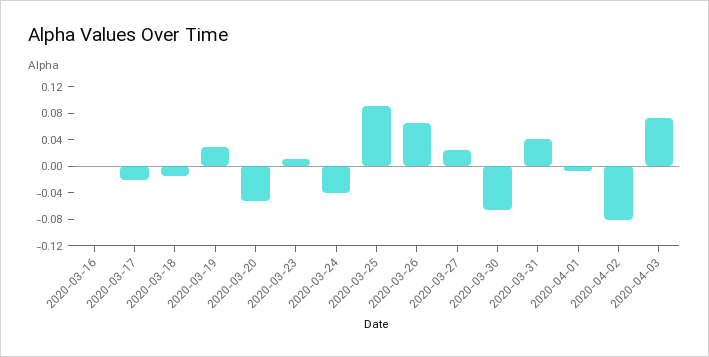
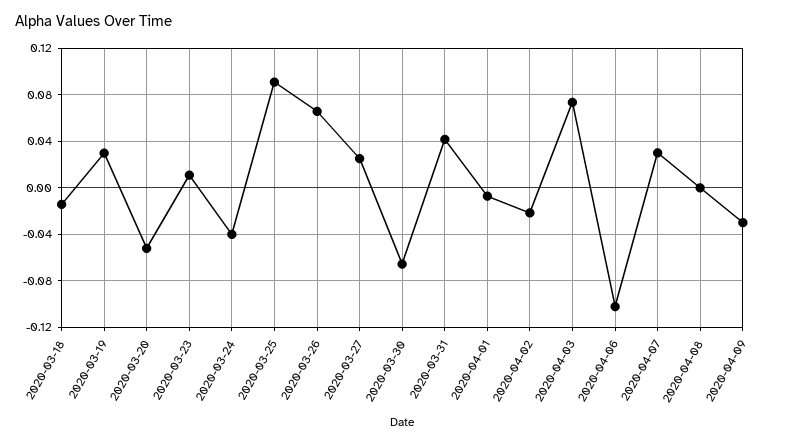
2020-03-16: 0 -> none
2020-03-17: -0.02 -> none
2020-04-02: -0.08 -> -0.02
2020-04-06: none -> -0.1
2020-04-07: none -> 0.03
2020-04-08: none -> 0
2020-04-09: none -> -0.03

